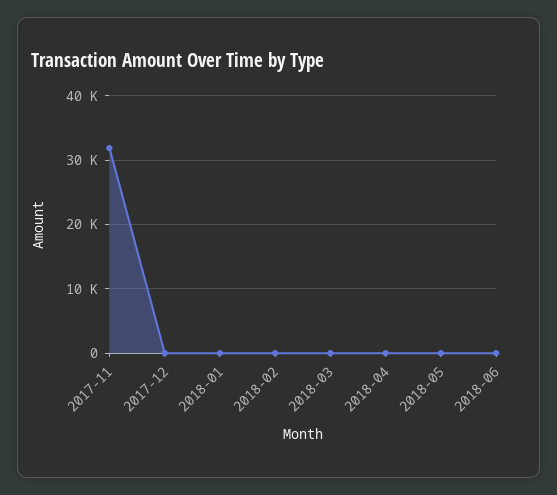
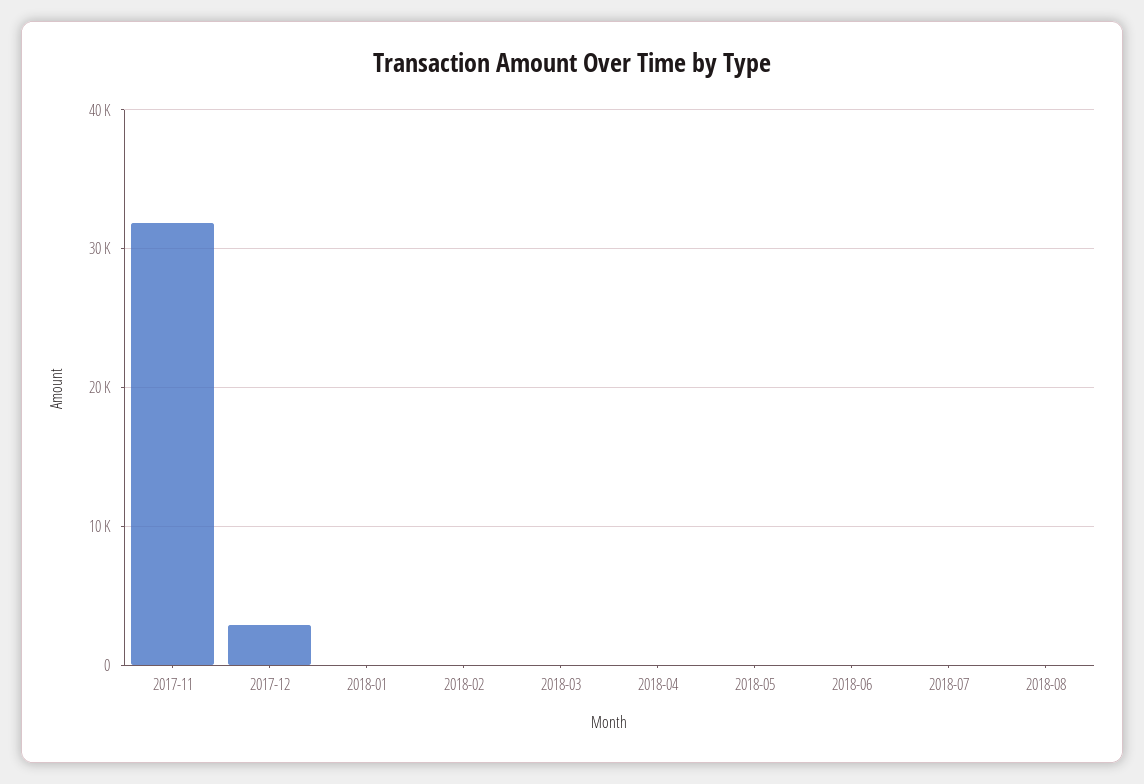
2017-12: 0 -> 3000
2018-07: none -> 0
2018-08: none -> 0

